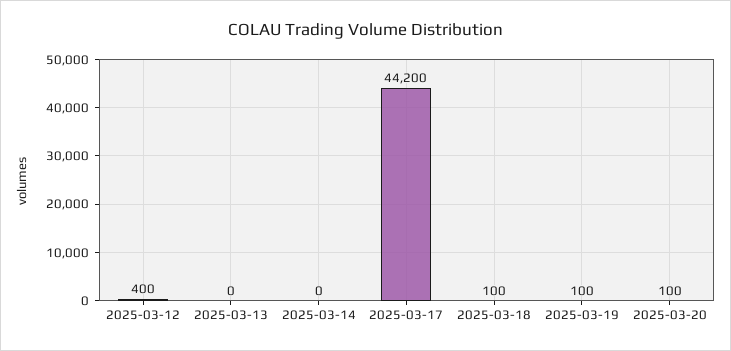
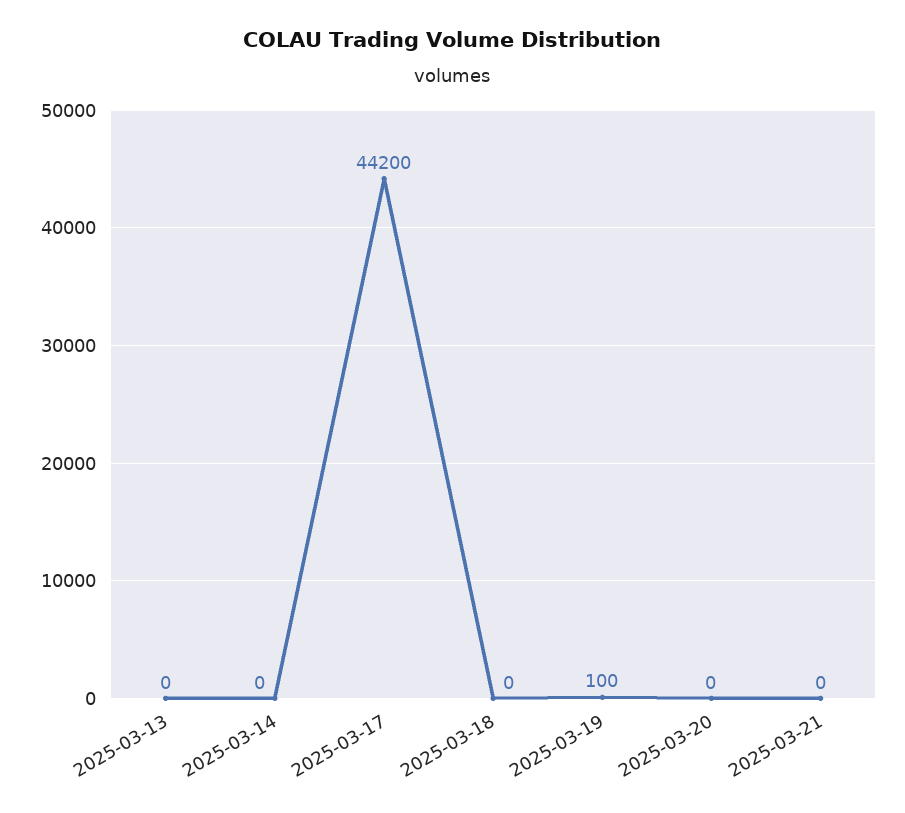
2025-03-12: 400 -> none
2025-03-18: 100 -> 0
2025-03-20: 100 -> 0
2025-03-21: none -> 0

